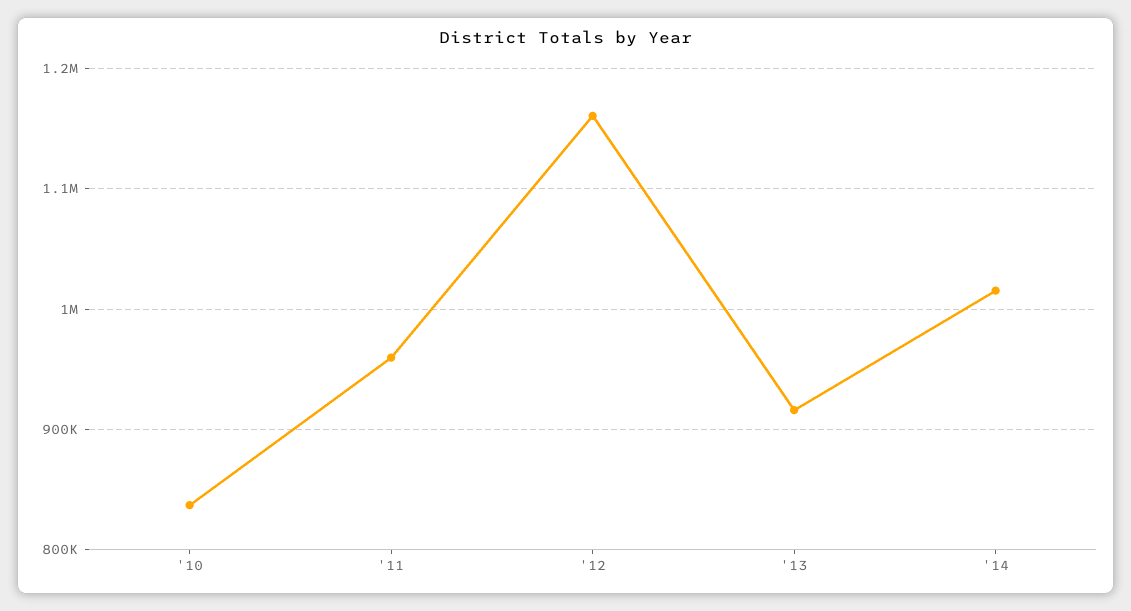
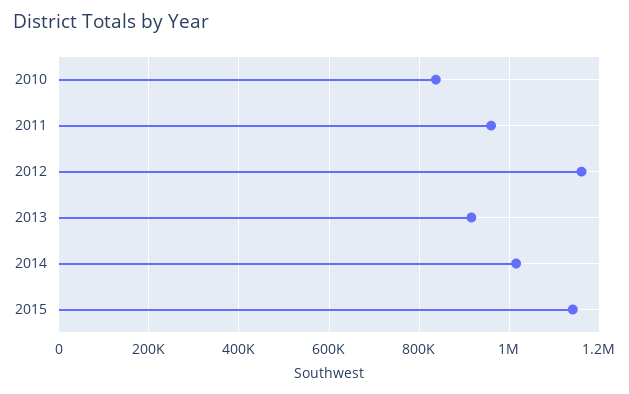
2015: none -> 1140000

